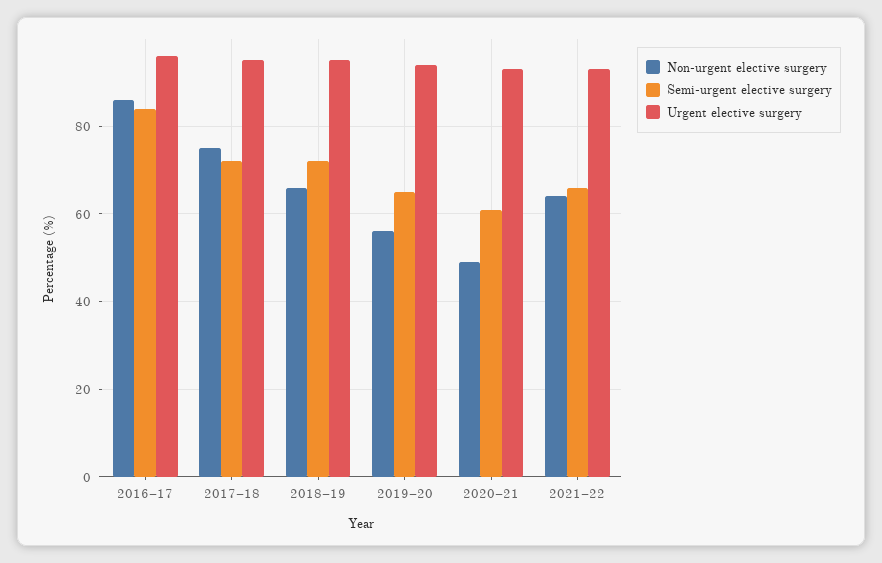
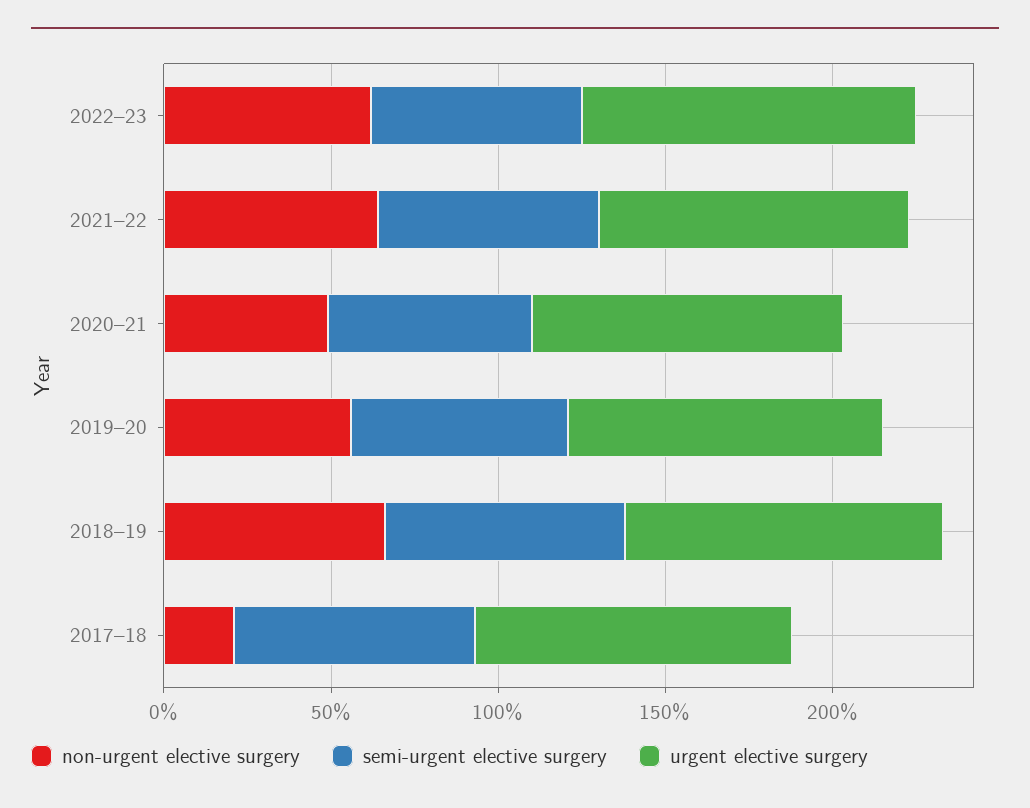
Non-urgent elective surgery, 2016–17: 85 -> none
Semi-urgent elective surgery, 2016–17: 85 -> none
Urgent elective surgery, 2016–17: 95 -> none
Non-urgent elective surgery, 2017–18: 75 -> 20
Non-urgent elective surgery, 2022–23: none -> 60
Semi-urgent elective surgery, 2022–23: none -> 60
Urgent elective surgery, 2022–23: none -> 100

